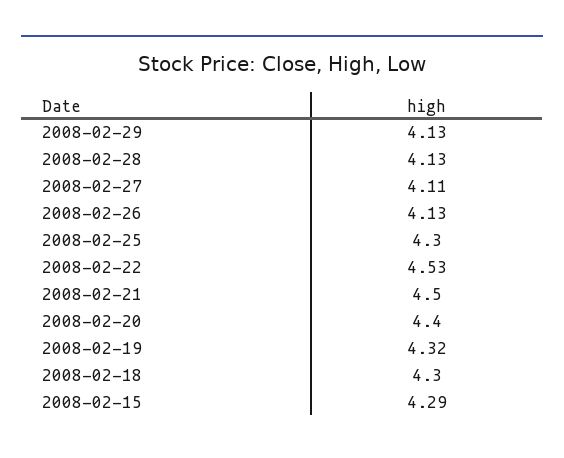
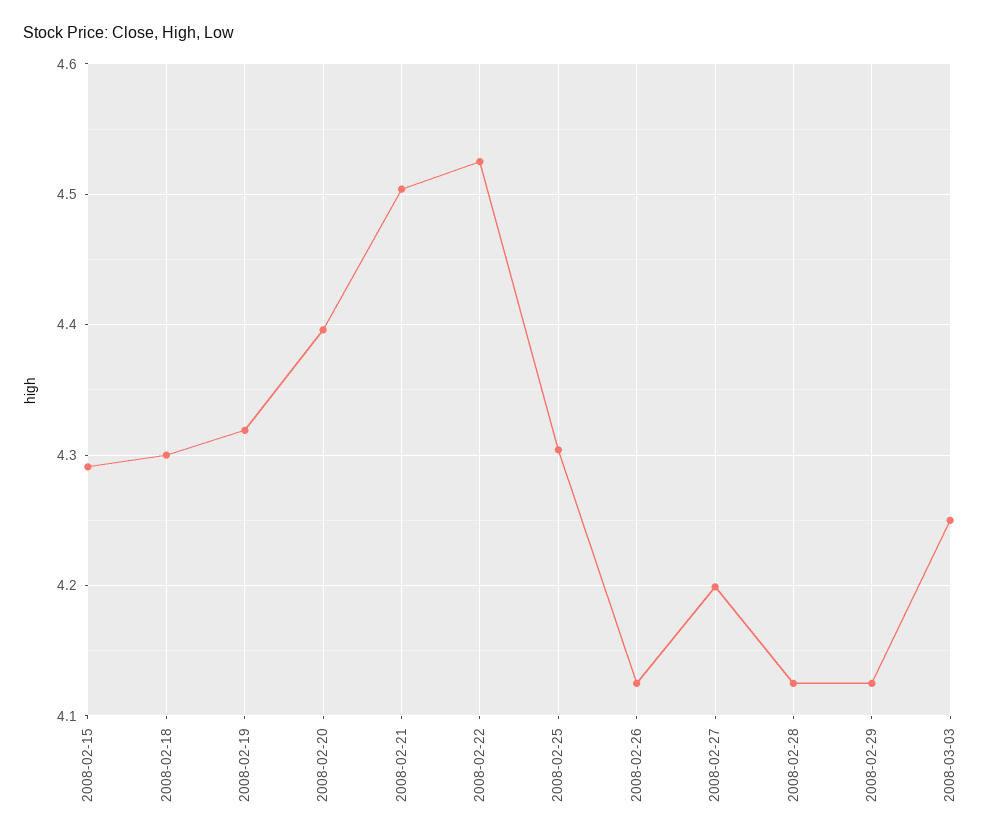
2008-02-27: 4.11 -> 4.2
2008-03-03: none -> 4.25

